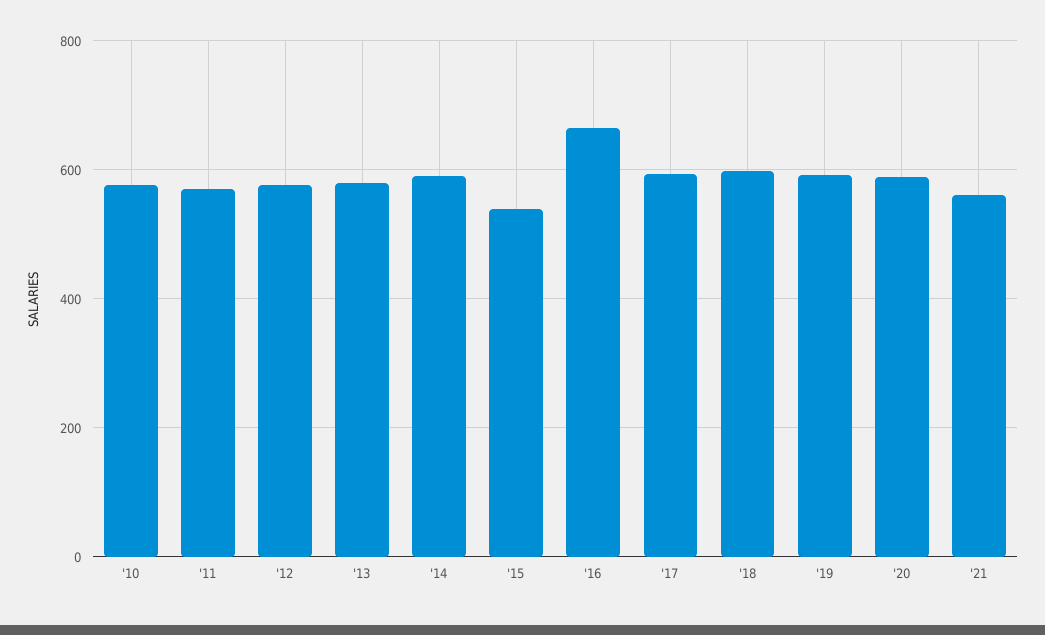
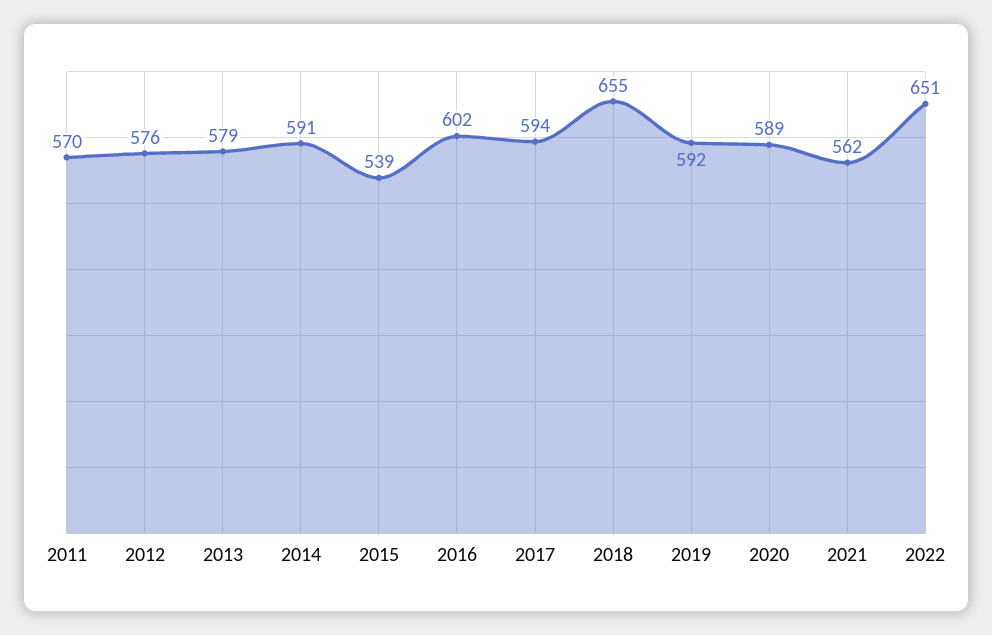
'10: 580 -> none
'16: 660 -> 602
'18: 600 -> 655
2022: none -> 651

